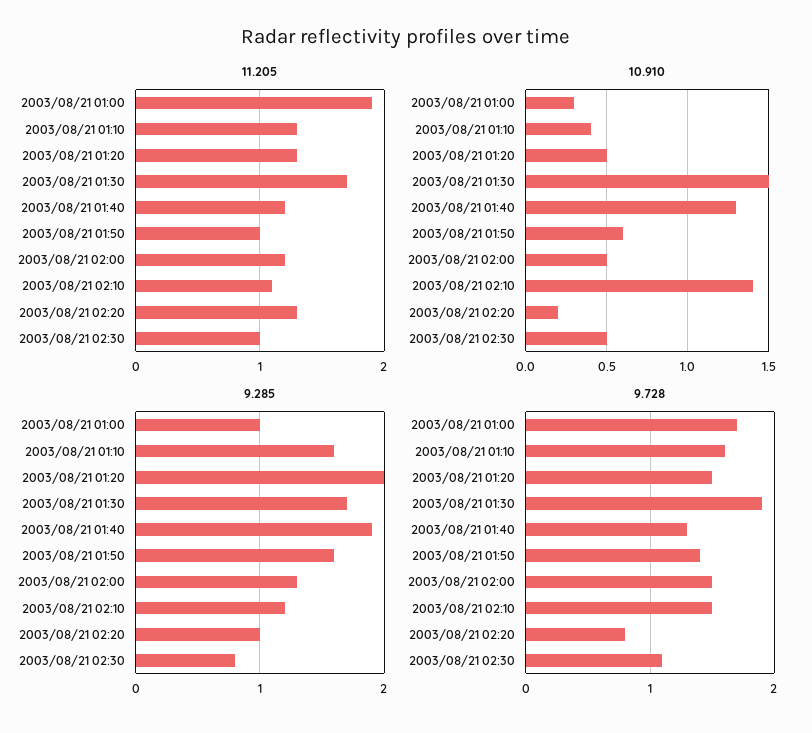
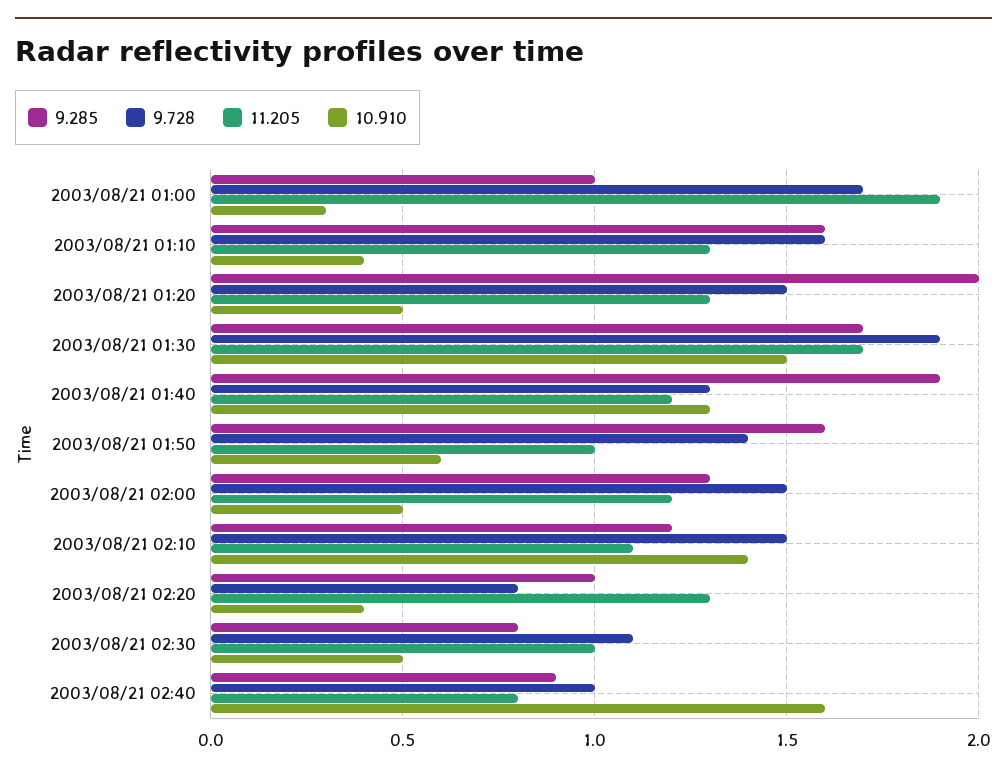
10.910, 2003/08/21 02:20: 0.2 -> 0.4
9.285, 2003/08/21 02:40: none -> 0.9
9.728, 2003/08/21 02:40: none -> 1
11.205, 2003/08/21 02:40: none -> 0.8
10.910, 2003/08/21 02:40: none -> 1.6

